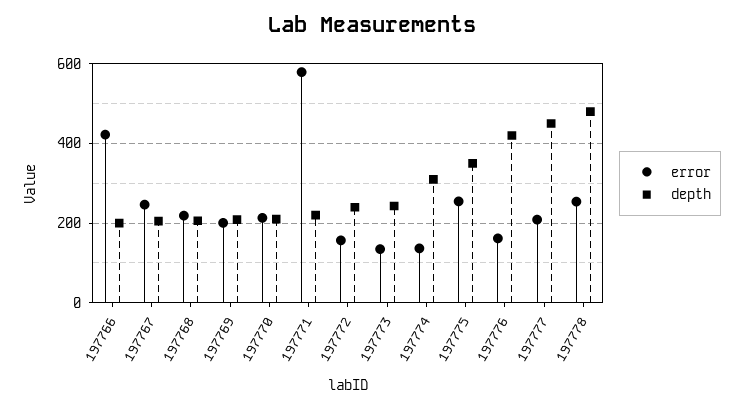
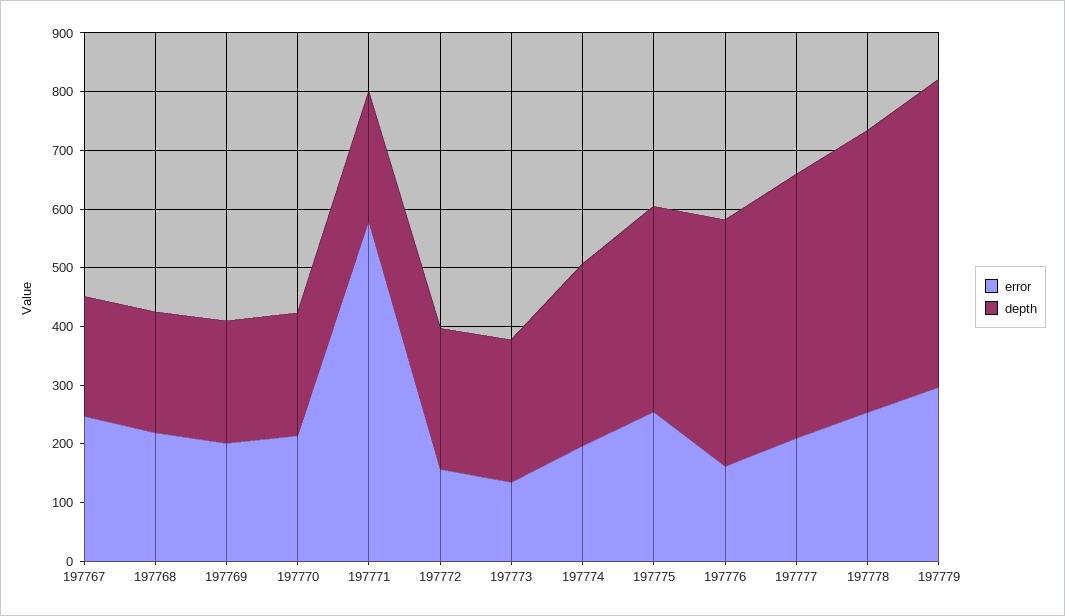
error, 197766: 420 -> none
depth, 197766: 200 -> none
error, 197774: 140 -> 200
error, 197779: none -> 300
depth, 197779: none -> 520

